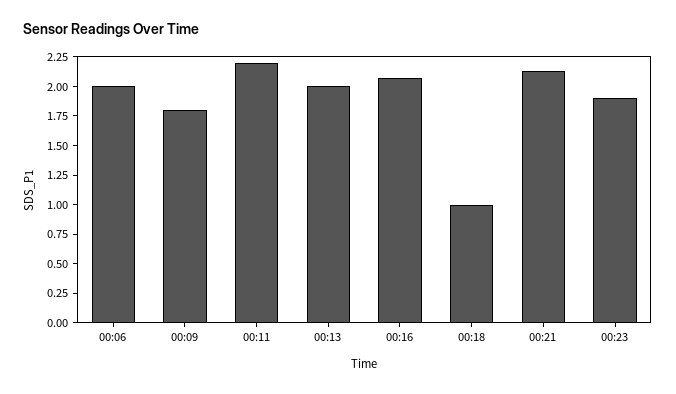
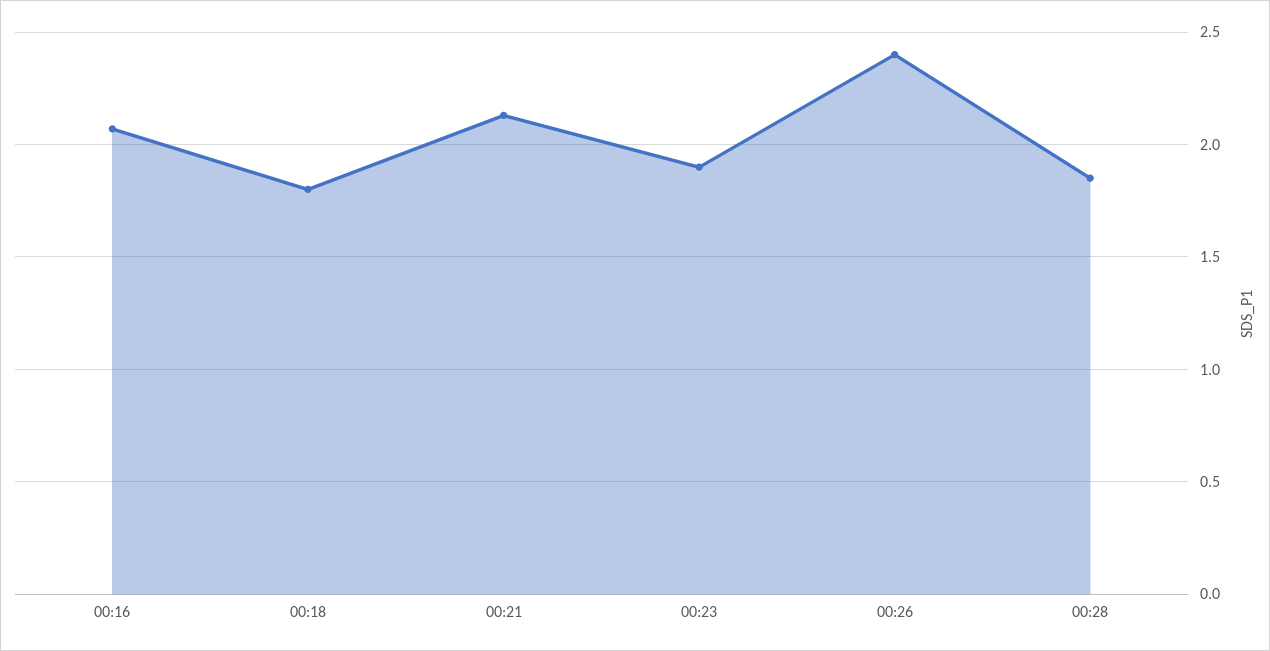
00:06: 2 -> none
00:09: 1.75 -> none
00:11: 2.25 -> none
00:13: 2 -> none
00:18: 1 -> 1.8
00:26: none -> 2.4
00:28: none -> 1.85

